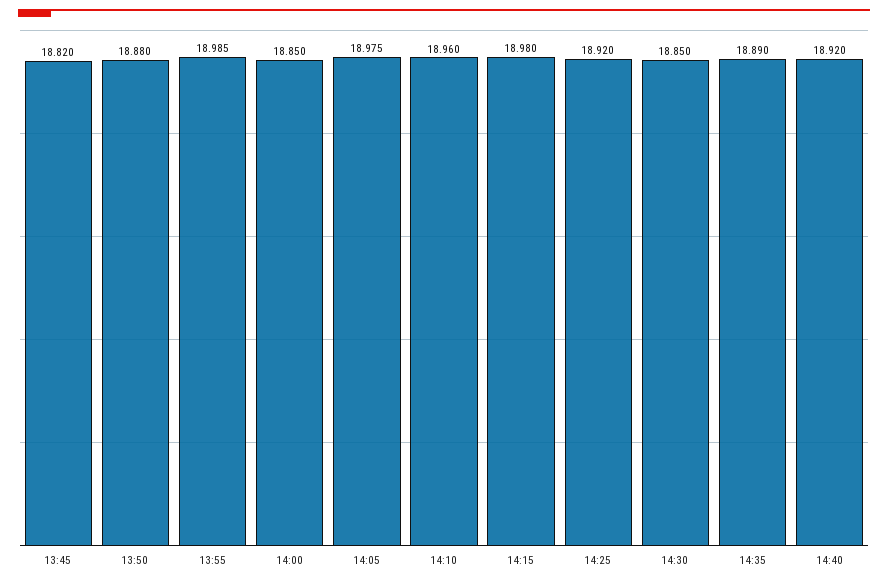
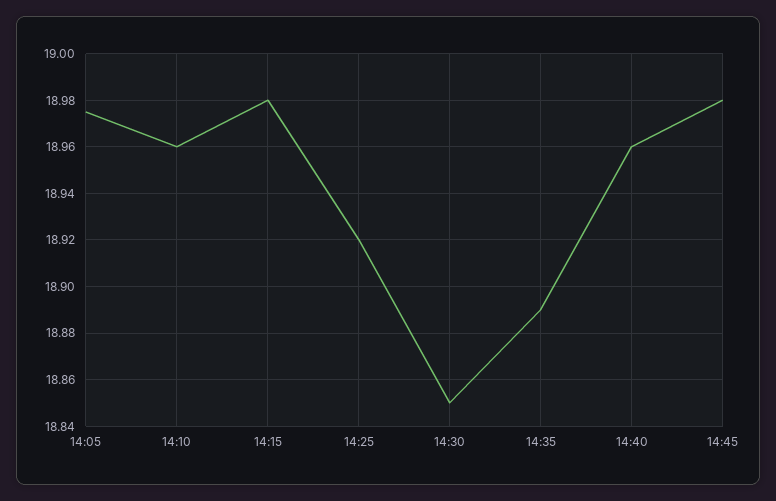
13:45: 18.82 -> none
13:50: 18.88 -> none
13:55: 18.985 -> none
14:00: 18.85 -> none
14:40: 18.92 -> 18.96
14:45: none -> 18.98

